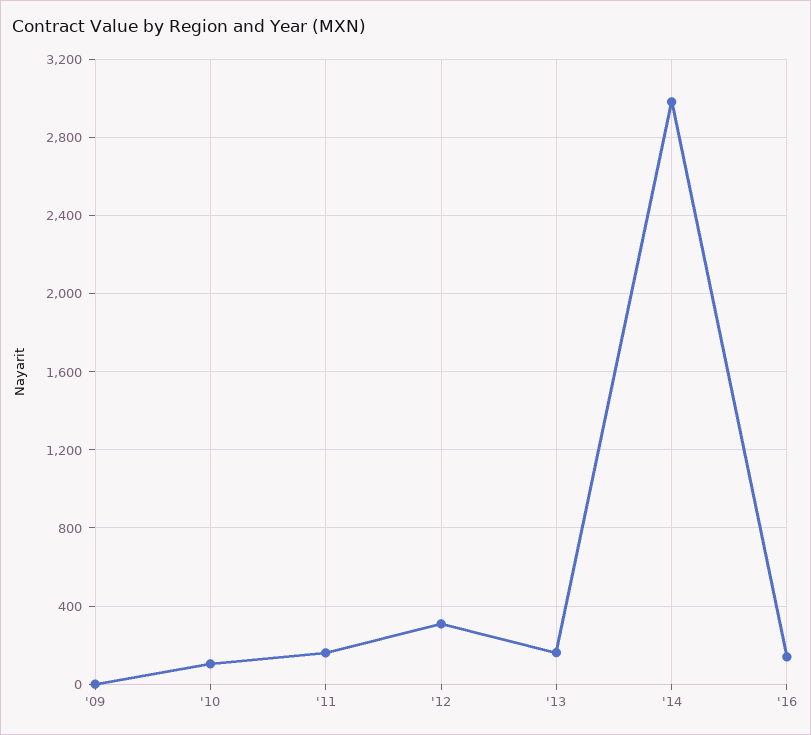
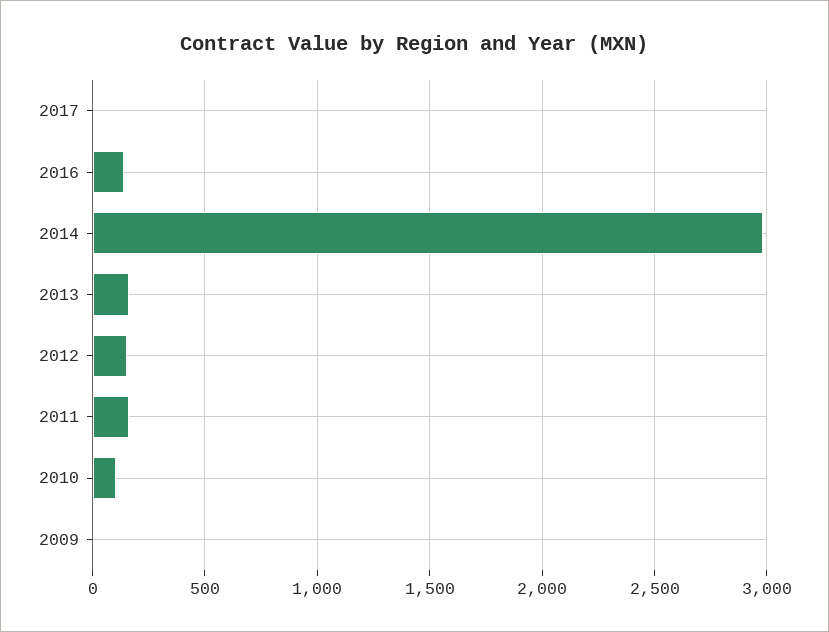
'12: 300 -> 150
2017: none -> 0

